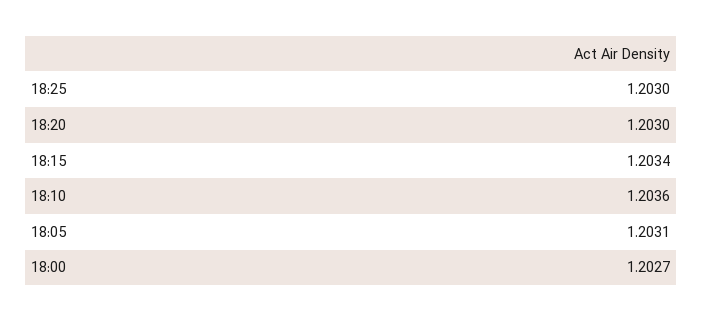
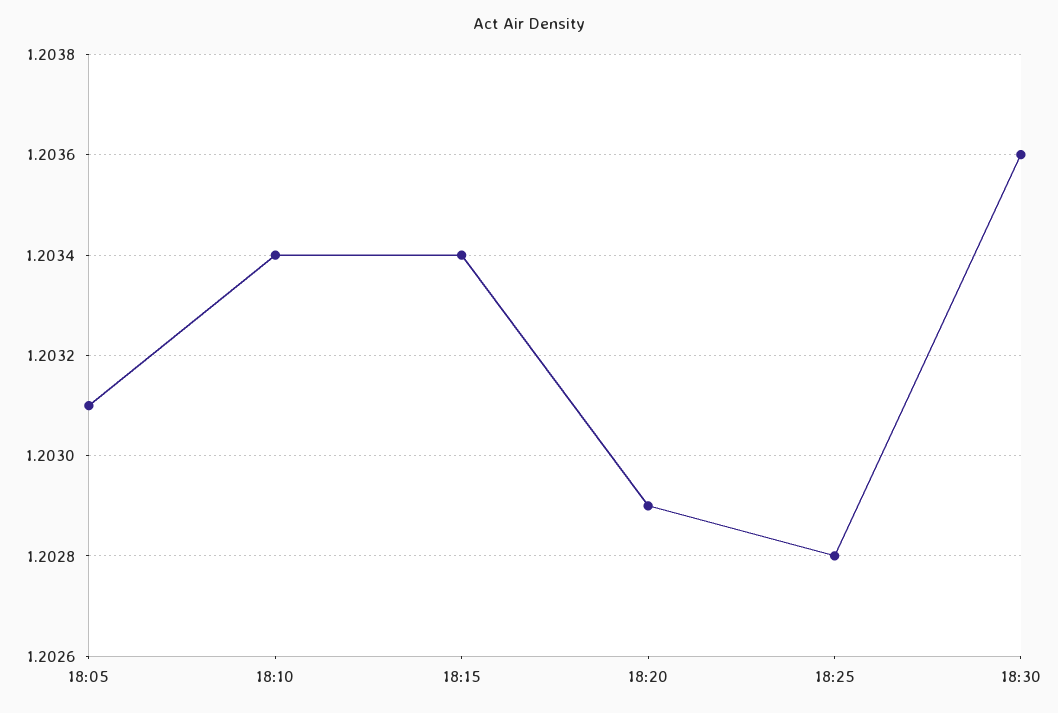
18:25: 1.203 -> 1.2028
18:20: 1.203 -> 1.2029
18:10: 1.2036 -> 1.2034
18:00: 1.2027 -> none
18:30: none -> 1.2036

